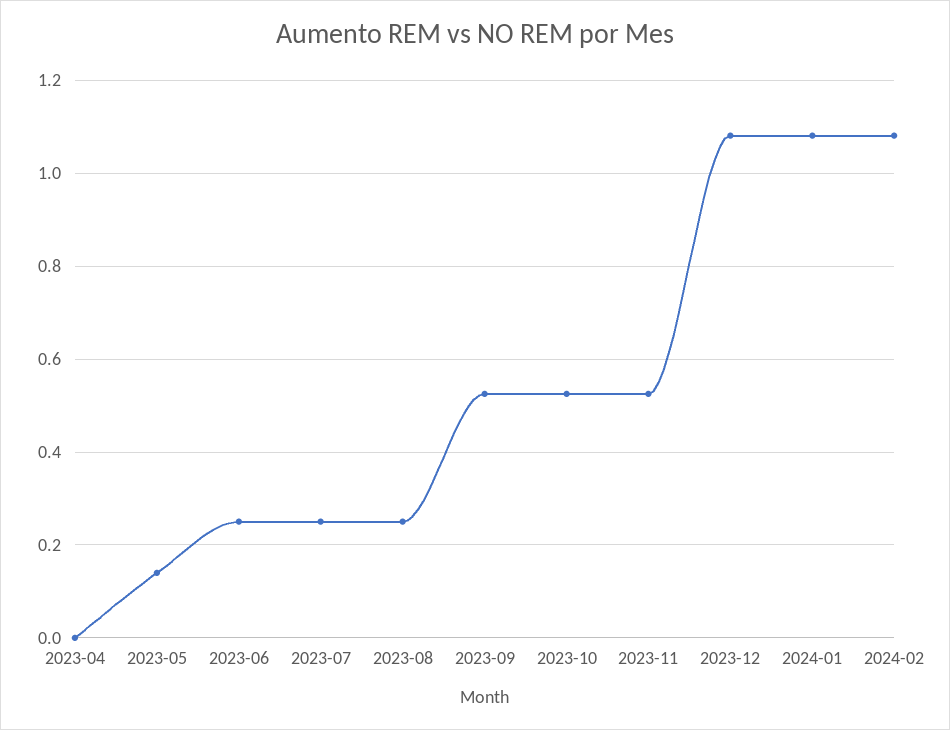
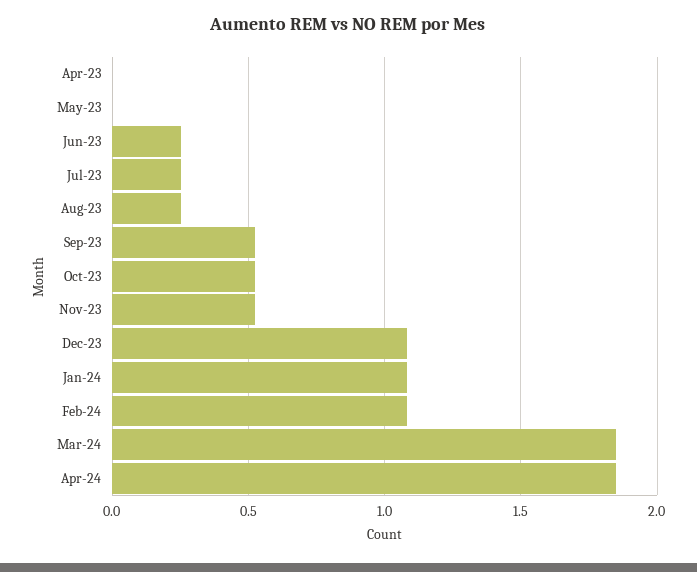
2023-05: 0.14 -> 0
Mar-24: none -> 1.85
Apr-24: none -> 1.85

